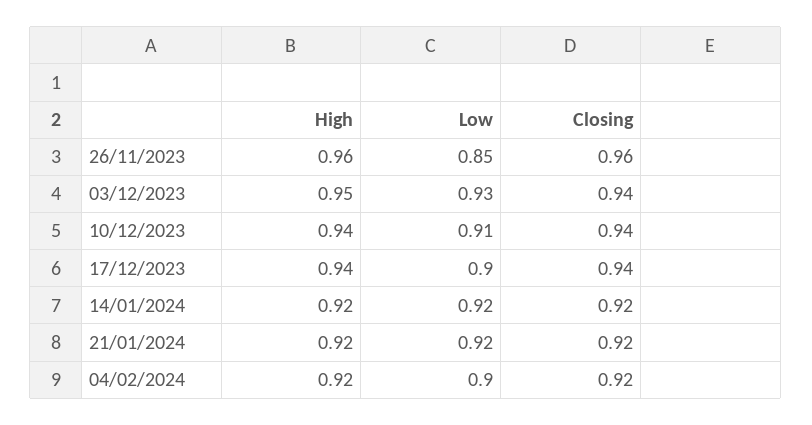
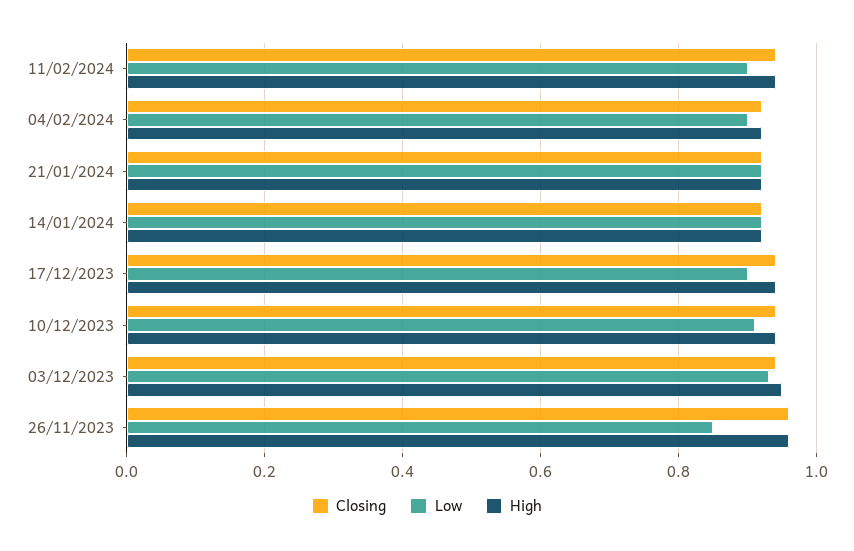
Closing, 11/02/2024: none -> 0.95
Low, 11/02/2024: none -> 0.9
High, 11/02/2024: none -> 0.95

